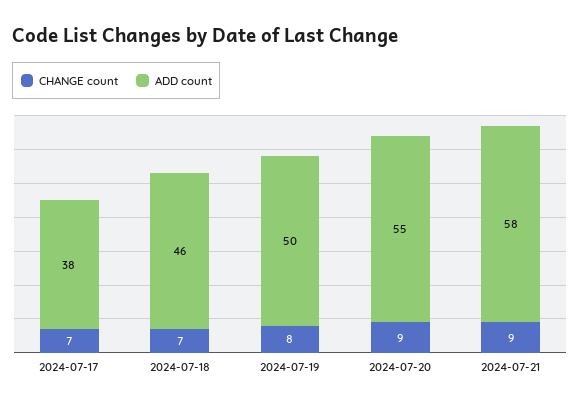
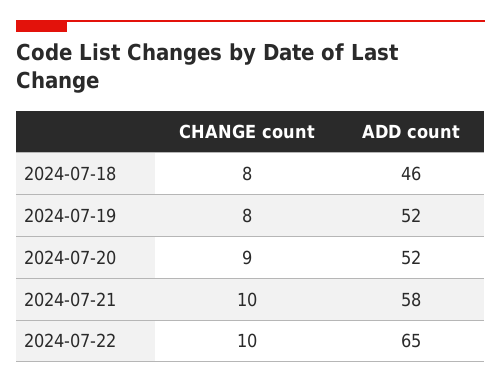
CHANGE count, 2024-07-17: 7 -> none
ADD count, 2024-07-17: 38 -> none
CHANGE count, 2024-07-18: 7 -> 8
ADD count, 2024-07-19: 50 -> 52
ADD count, 2024-07-20: 55 -> 52
CHANGE count, 2024-07-21: 9 -> 10
CHANGE count, 2024-07-22: none -> 10
ADD count, 2024-07-22: none -> 65

